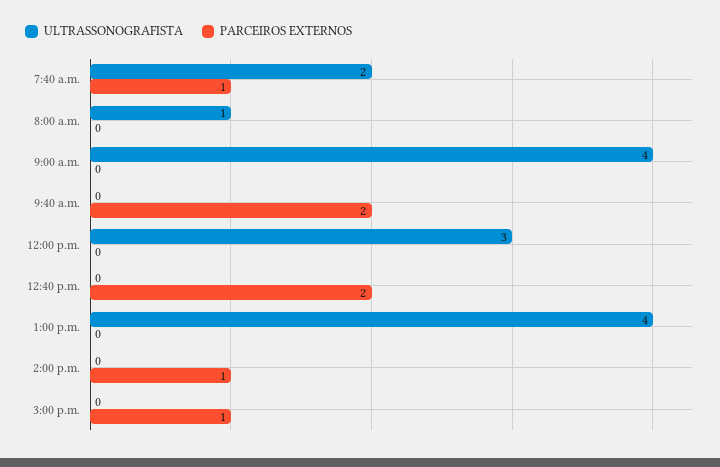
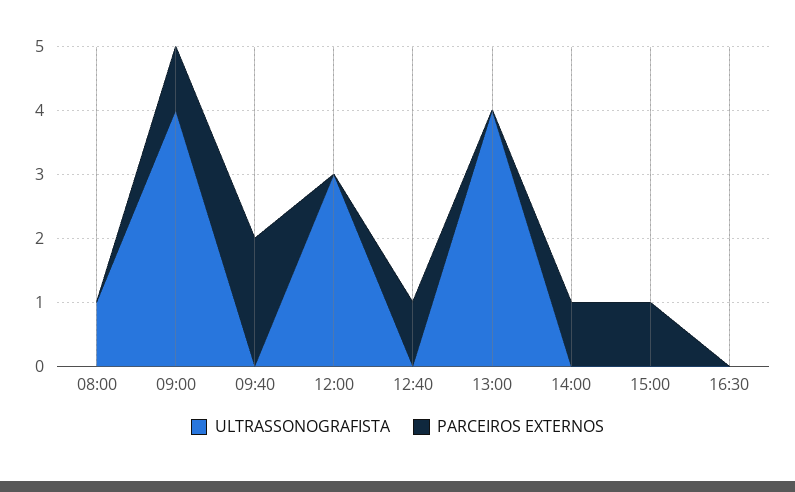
ULTRASSONOGRAFISTA, 7:40 a.m.: 2 -> none
PARCEIROS EXTERNOS, 7:40 a.m.: 1 -> none
PARCEIROS EXTERNOS, 9:00 a.m.: 0 -> 1
PARCEIROS EXTERNOS, 12:40 p.m.: 2 -> 1
ULTRASSONOGRAFISTA, 16:30: none -> 0
PARCEIROS EXTERNOS, 16:30: none -> 0

